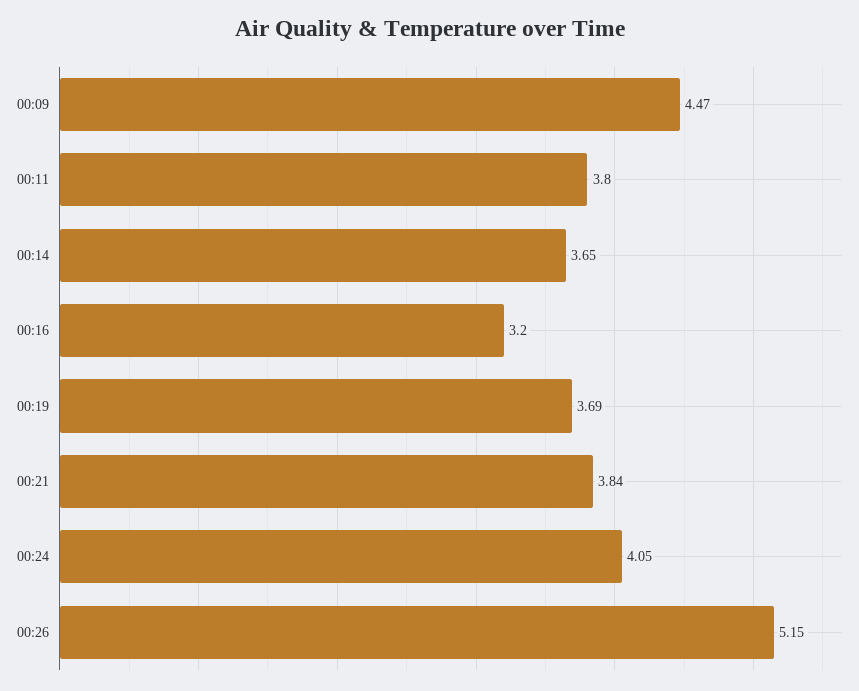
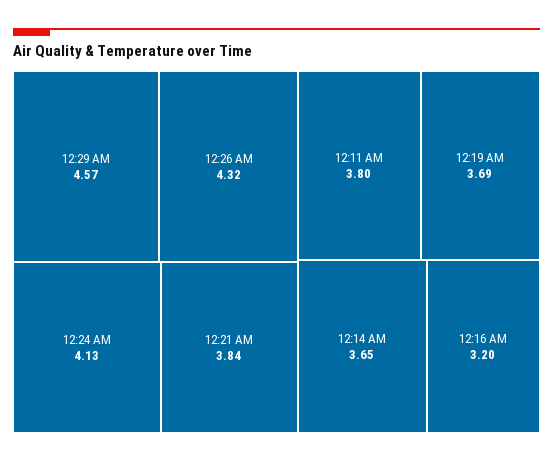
00:09: 4.47 -> none
00:24: 4.05 -> 4.13
00:26: 5.15 -> 4.32
12:29 AM: none -> 4.57

